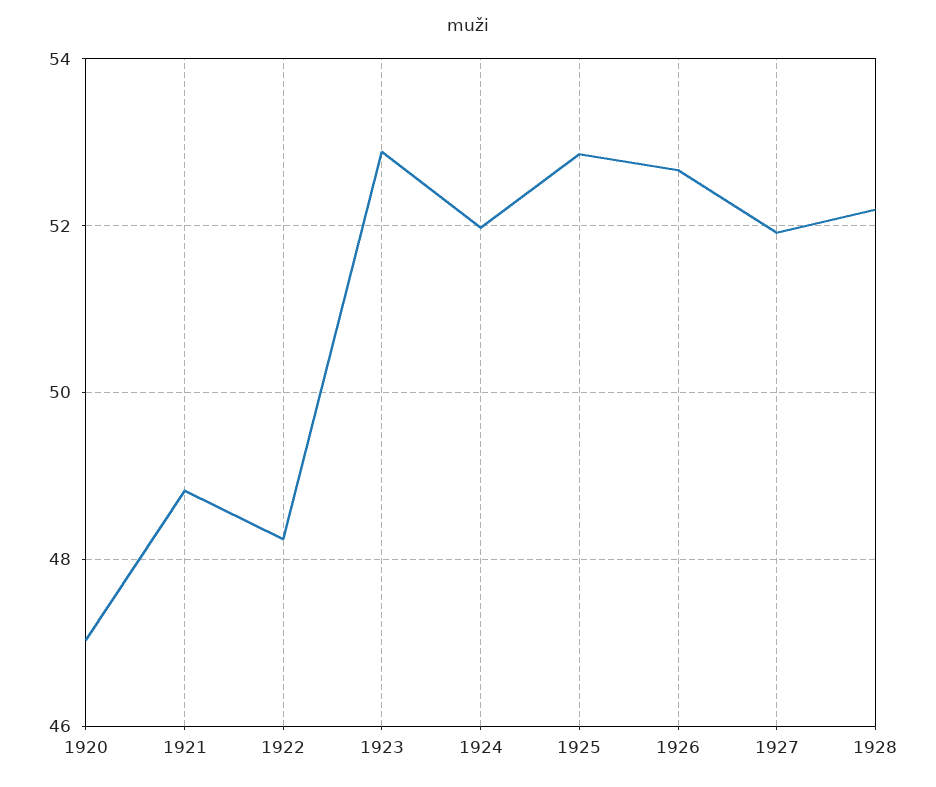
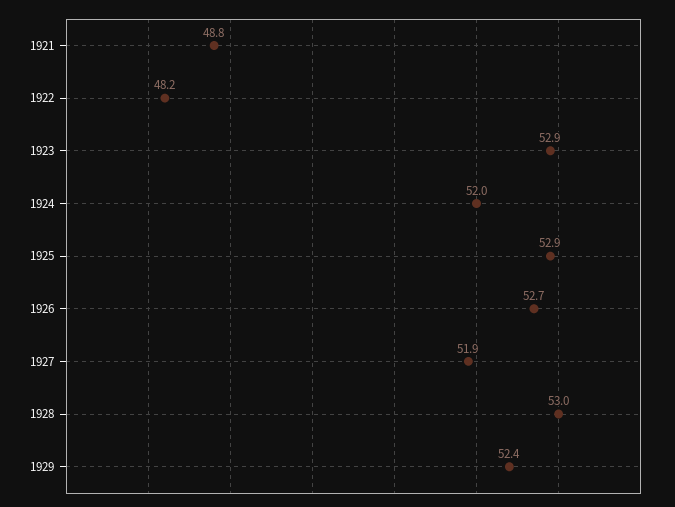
1920: 47 -> none
1928: 52.2 -> 53
1929: none -> 52.4

